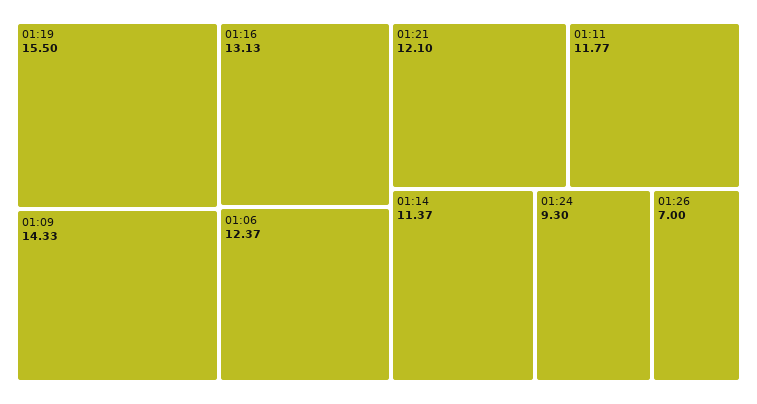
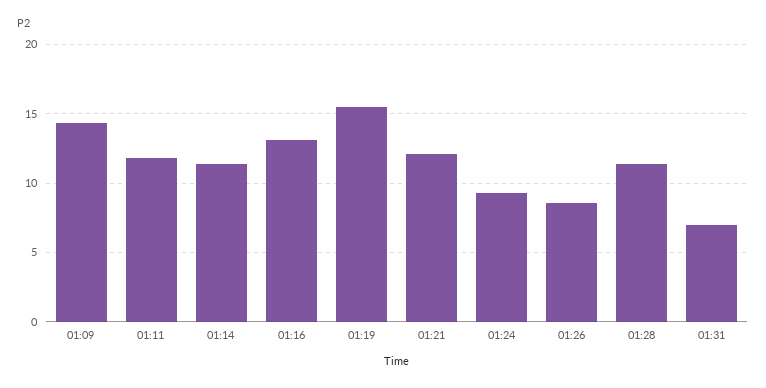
01:06: 12.37 -> none
01:26: 7 -> 8.5
01:28: none -> 11.5
01:31: none -> 7

